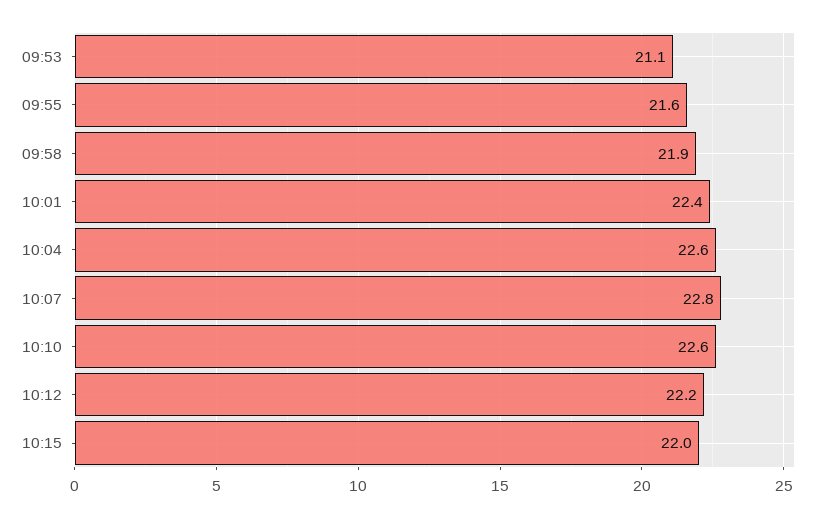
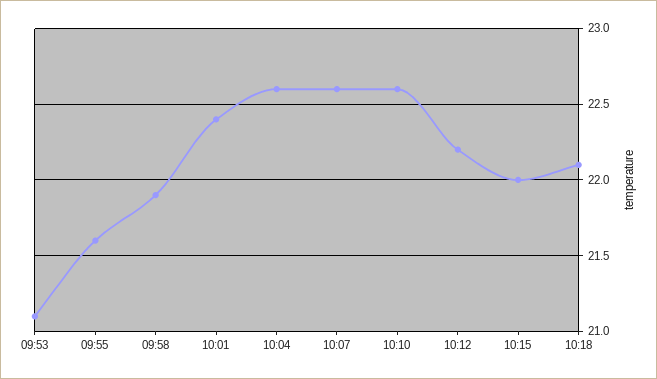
10:07: 22.8 -> 22.6
10:18: none -> 22.1

